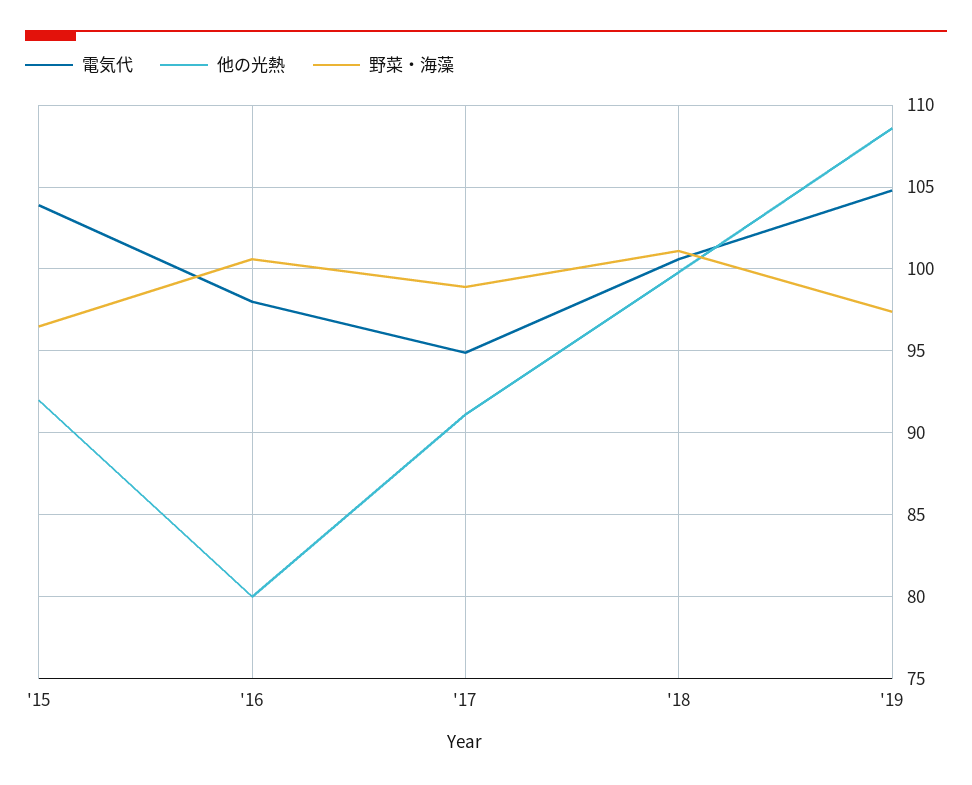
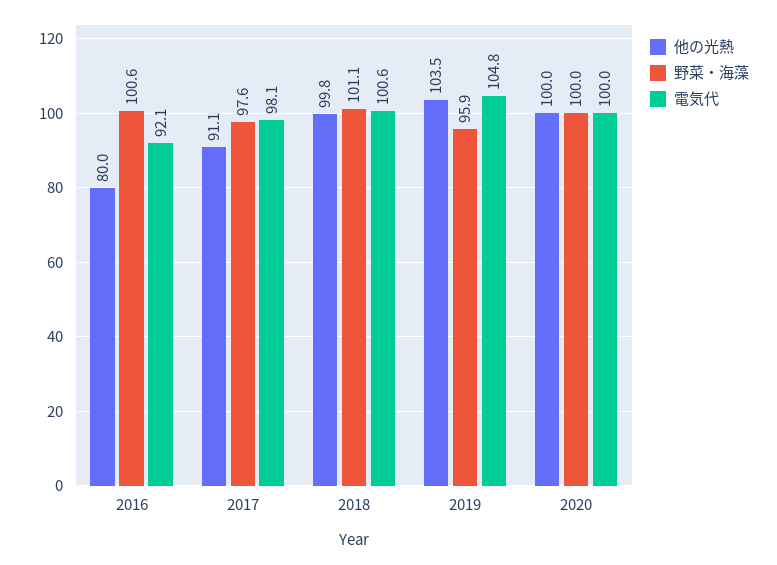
電気代, '15: 104 -> none
他の光熱, '15: 92 -> none
野菜・海藻, '15: 96.5 -> none
電気代, '16: 98 -> 92.1
電気代, '17: 95 -> 98.1
野菜・海藻, '17: 99 -> 97.6
他の光熱, '19: 108.5 -> 103.5
野菜・海藻, '19: 97.5 -> 95.9
他の光熱, 2020: none -> 100
野菜・海藻, 2020: none -> 100
電気代, 2020: none -> 100

